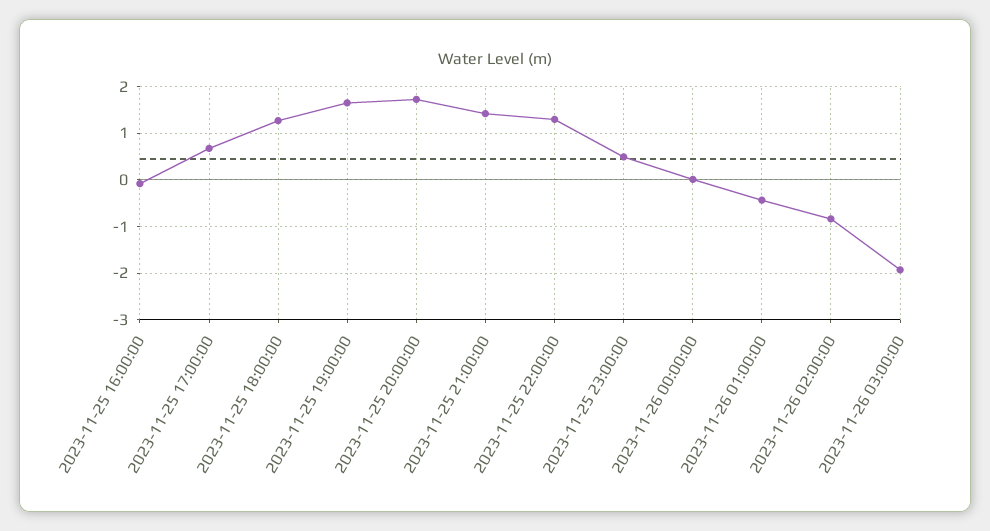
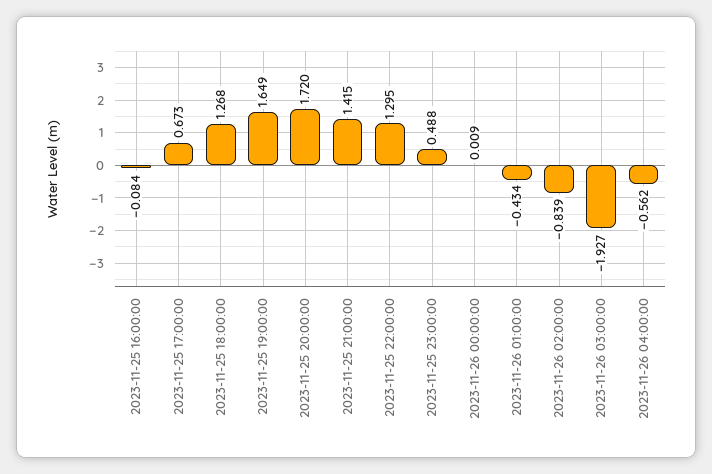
2023-11-26 04:00:00: none -> -0.562

